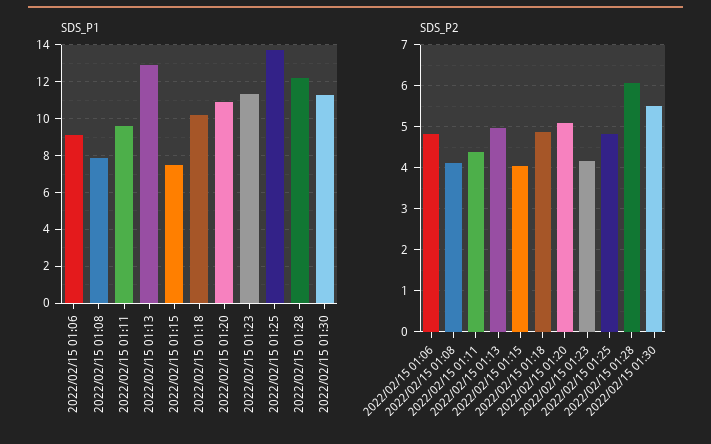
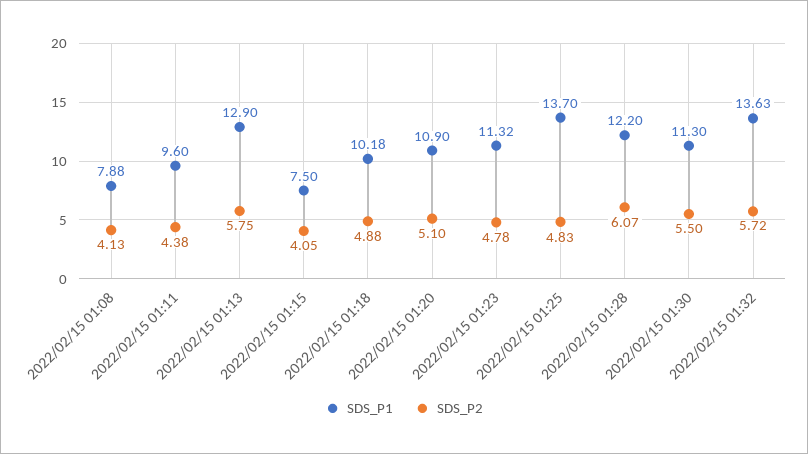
SDS_P1, 2022/02/15 01:06: 9 -> none
SDS_P2, 2022/02/15 01:06: 4.8 -> none
SDS_P2, 2022/02/15 01:13: 5 -> 5.75
SDS_P2, 2022/02/15 01:23: 4.2 -> 4.78
SDS_P1, 2022/02/15 01:32: none -> 13.63
SDS_P2, 2022/02/15 01:32: none -> 5.72

